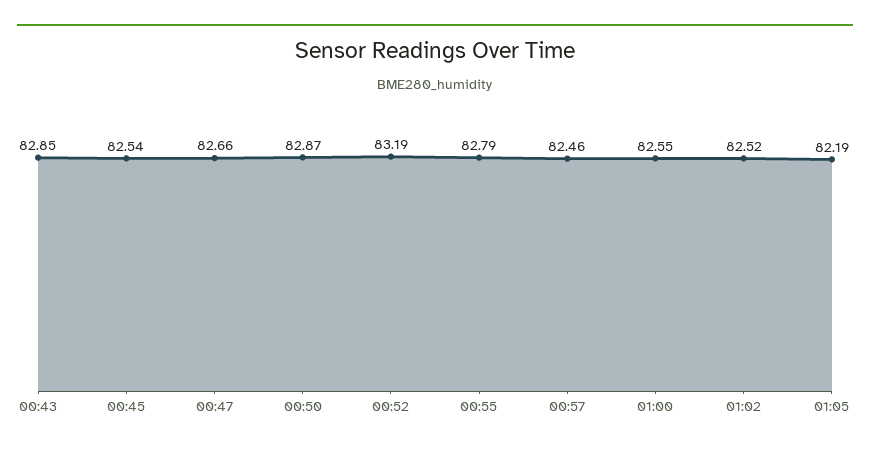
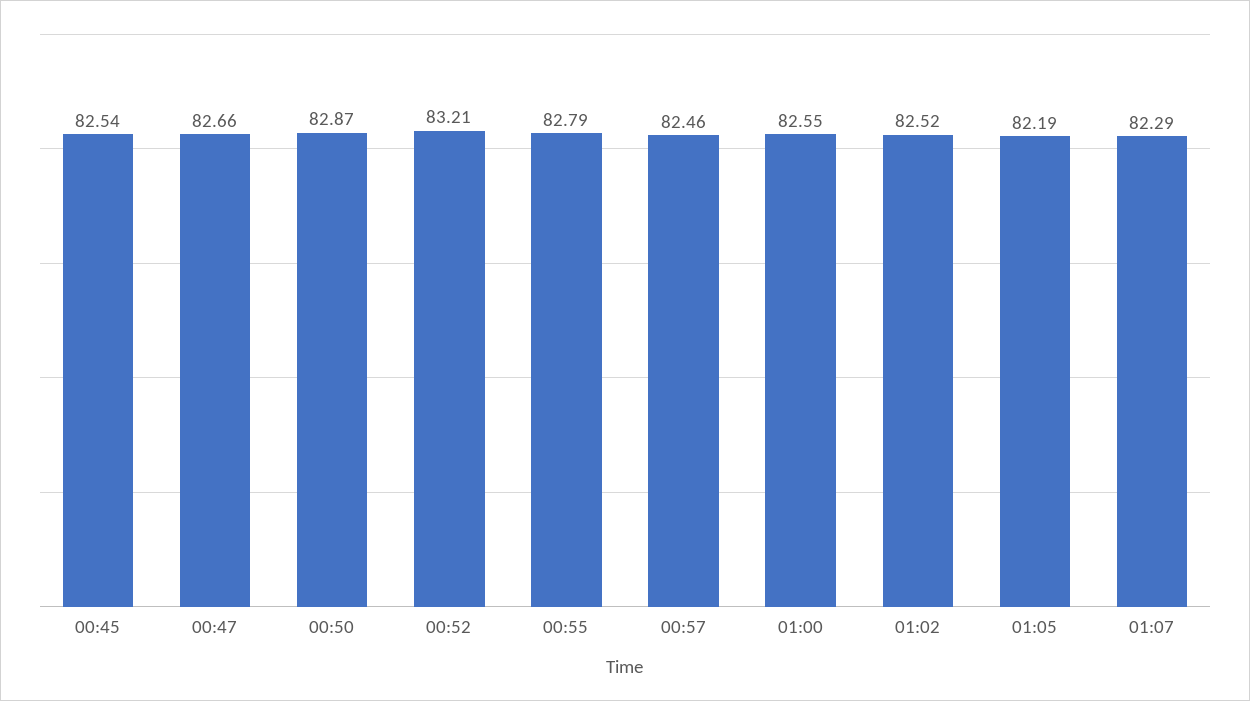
00:43: 82.85 -> none
00:52: 83.19 -> 83.21
01:07: none -> 82.29

